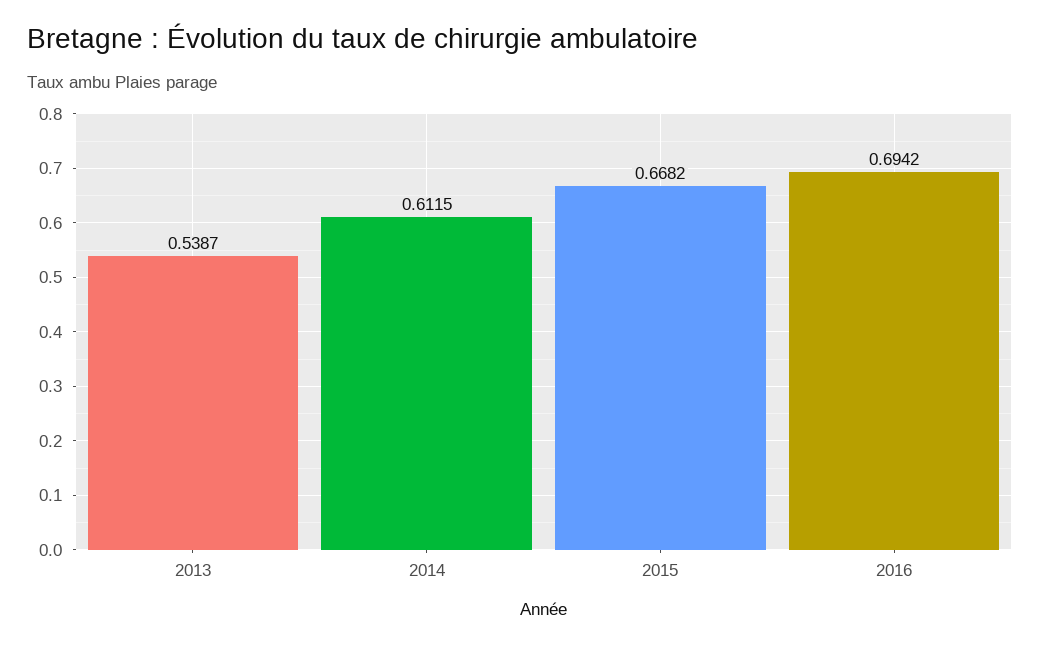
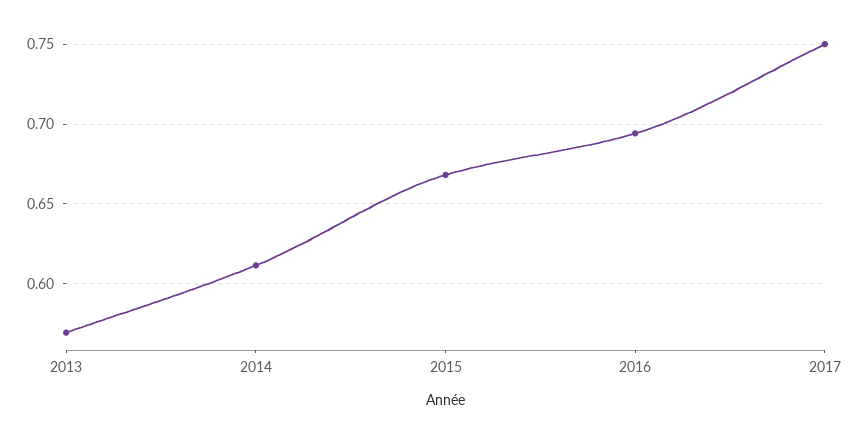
2013: 0.5387 -> 0.57
2017: none -> 0.75

